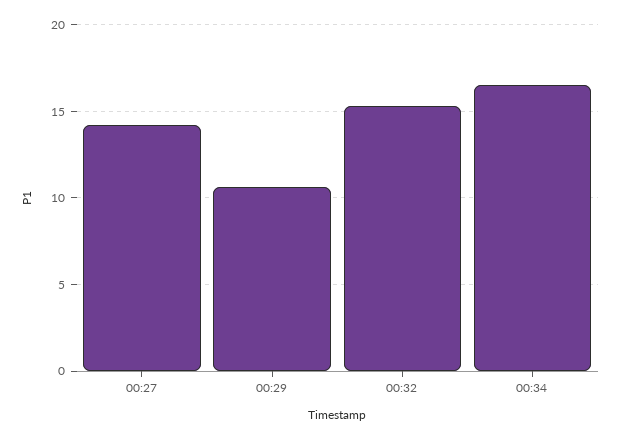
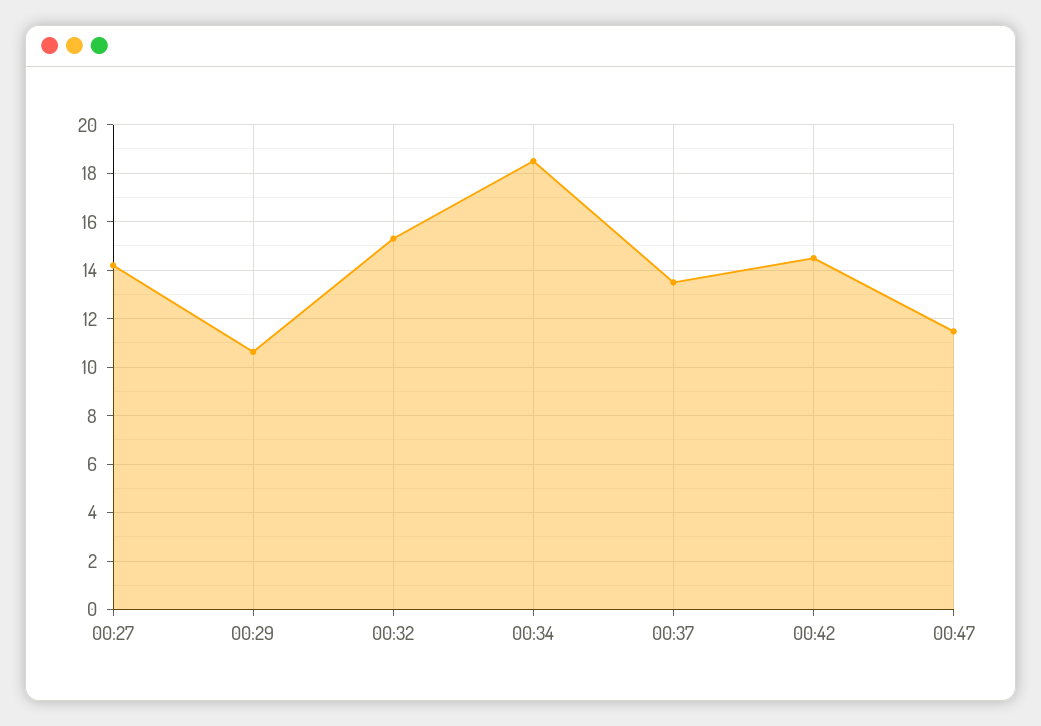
00:34: 16.5 -> 18.5
00:37: none -> 13.5
00:42: none -> 14.5
00:47: none -> 11.5

